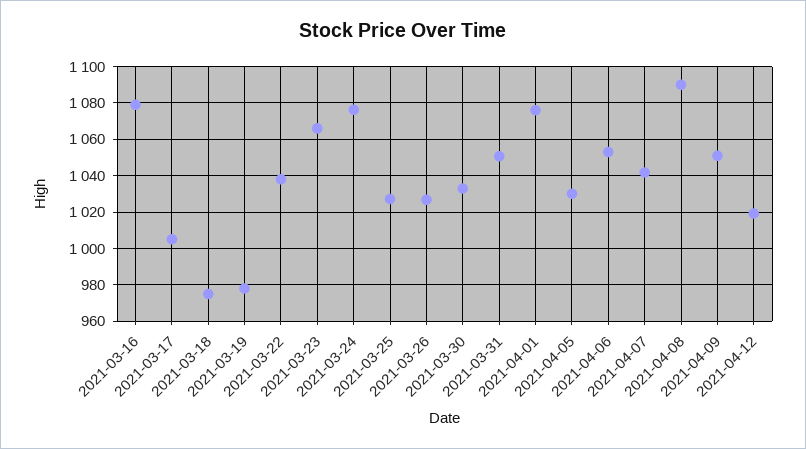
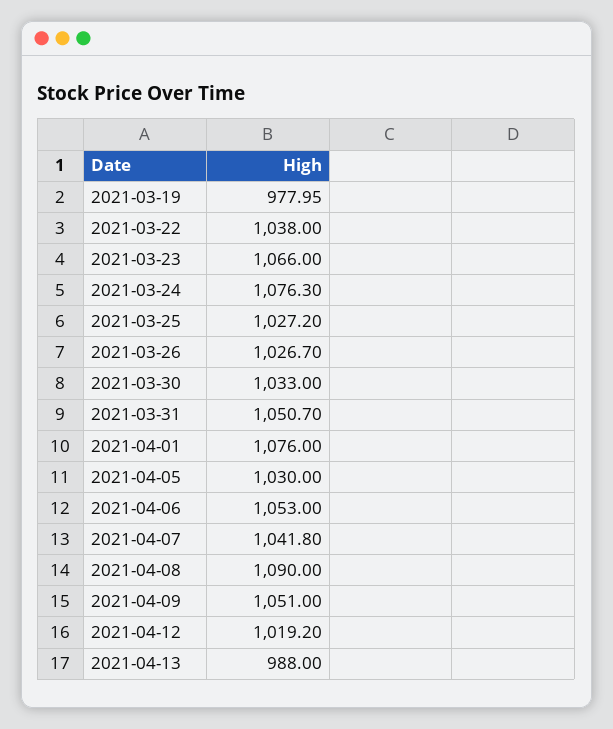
2021-03-16: 1080 -> none
2021-03-17: 1005 -> none
2021-03-18: 975 -> none
2021-04-13: none -> 988

